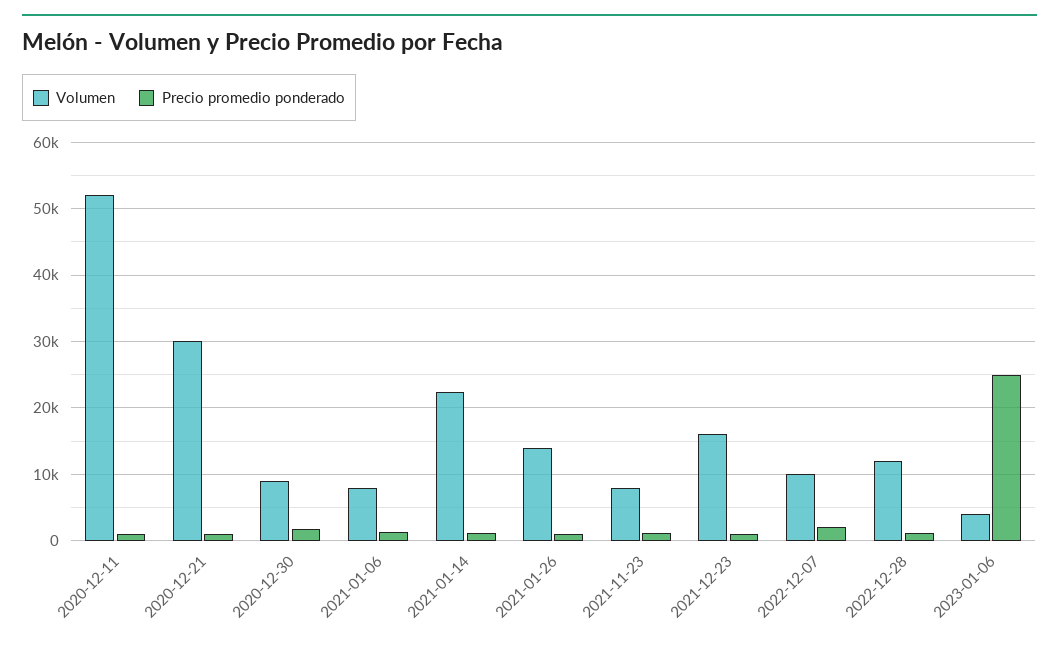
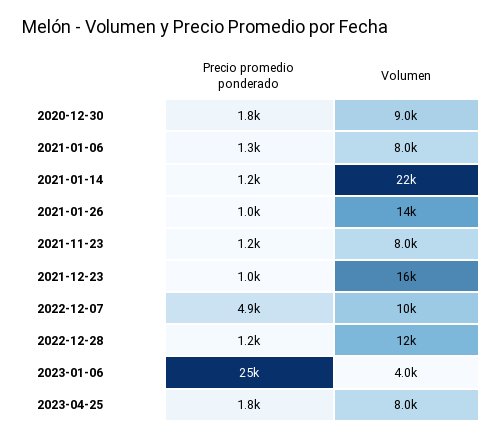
Volumen, 2020-12-11: 52000 -> none
Precio promedio ponderado, 2020-12-11: 1000 -> none
Volumen, 2020-12-21: 30000 -> none
Precio promedio ponderado, 2020-12-21: 1000 -> none
Precio promedio ponderado, 2022-12-07: 2000 -> 4900
Precio promedio ponderado, 2023-04-25: none -> 1800
Volumen, 2023-04-25: none -> 8000

